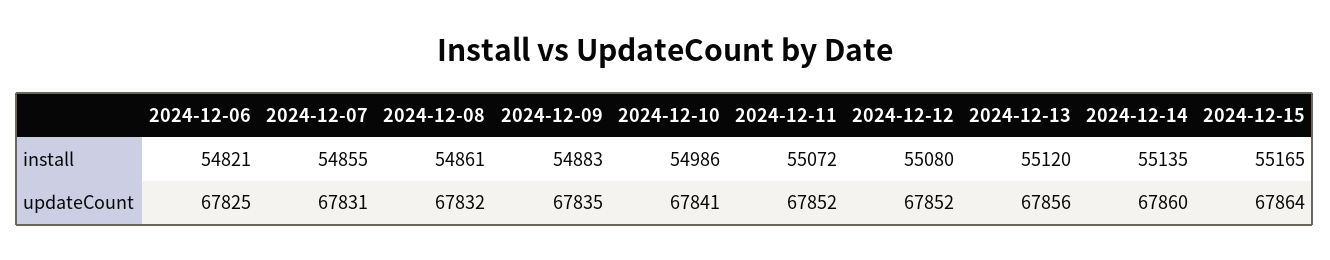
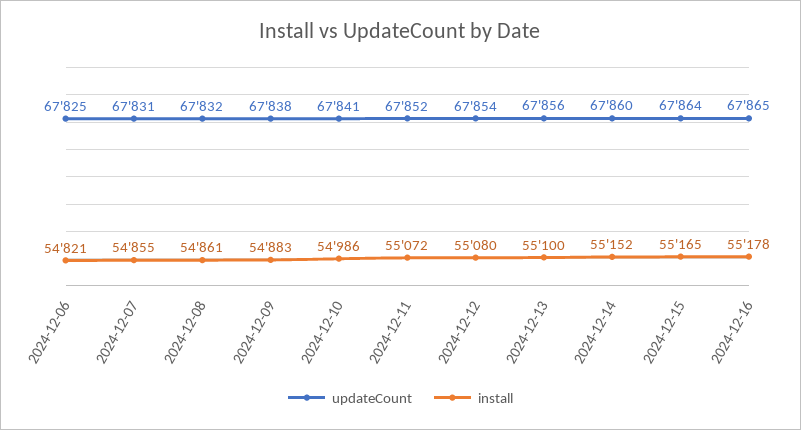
install, 2024-12-13: 55120 -> 55100
install, 2024-12-14: 55135 -> 55152
updateCount, 2024-12-09: 67835 -> 67838
updateCount, 2024-12-12: 67852 -> 67854
updateCount, 2024-12-16: none -> 67865
install, 2024-12-16: none -> 55178

